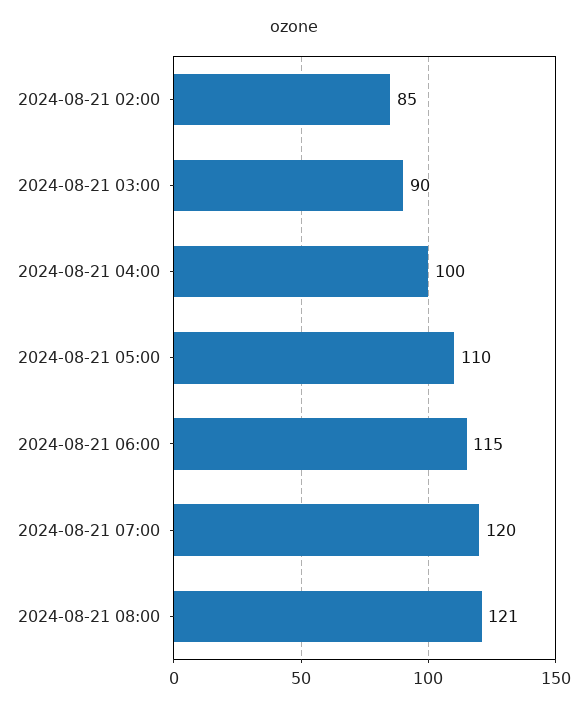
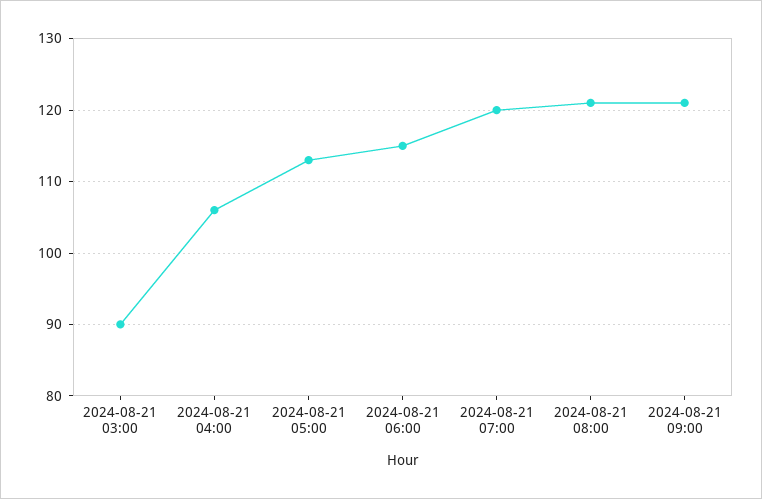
2024-08-21 02:00: 85 -> none
2024-08-21 04:00: 100 -> 106
2024-08-21 05:00: 110 -> 113
2024-08-21 09:00: none -> 121

